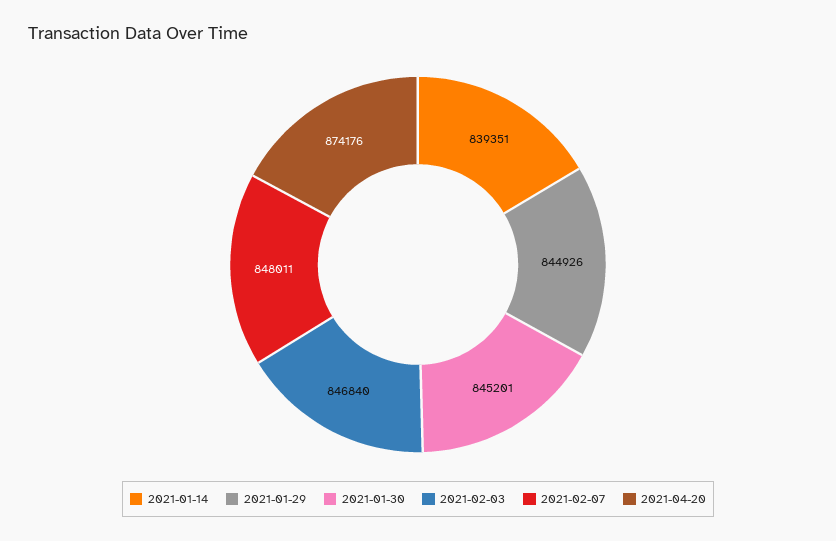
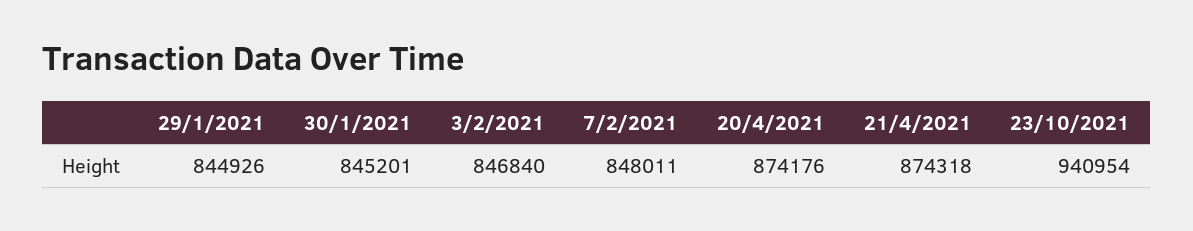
2021-01-14: 839351 -> none
21/4/2021: none -> 874318
23/10/2021: none -> 940954

